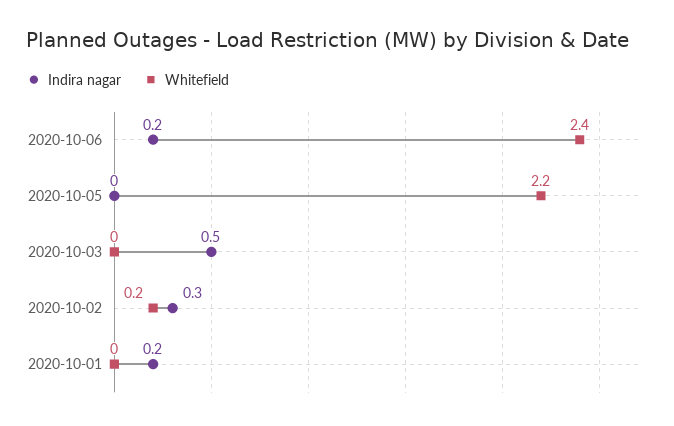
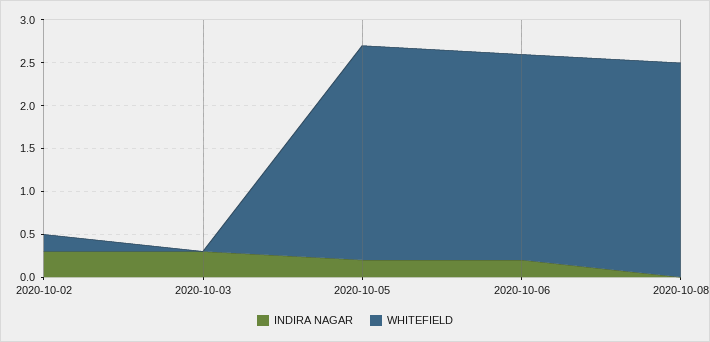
Indira nagar, 2020-10-05: 0 -> 0.2
Whitefield, 2020-10-05: 2.2 -> 2.5
Indira nagar, 2020-10-03: 0.5 -> 0.3
Indira nagar, 2020-10-01: 0.2 -> none
Whitefield, 2020-10-01: 0 -> none
Indira nagar, 2020-10-08: none -> 0
Whitefield, 2020-10-08: none -> 2.5

